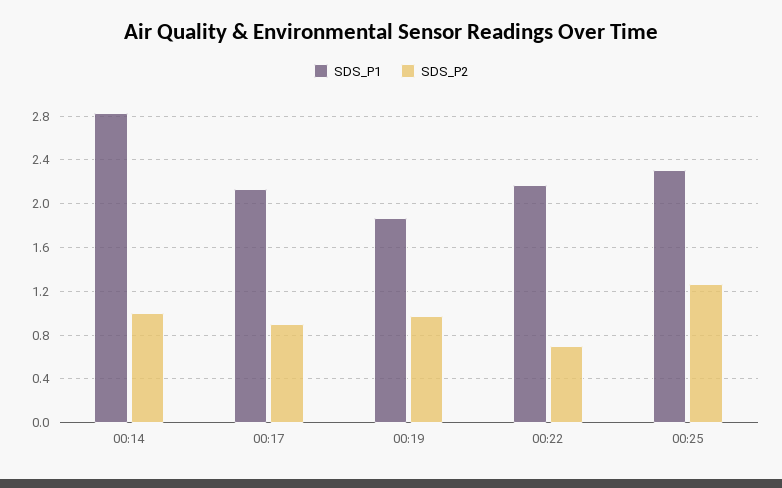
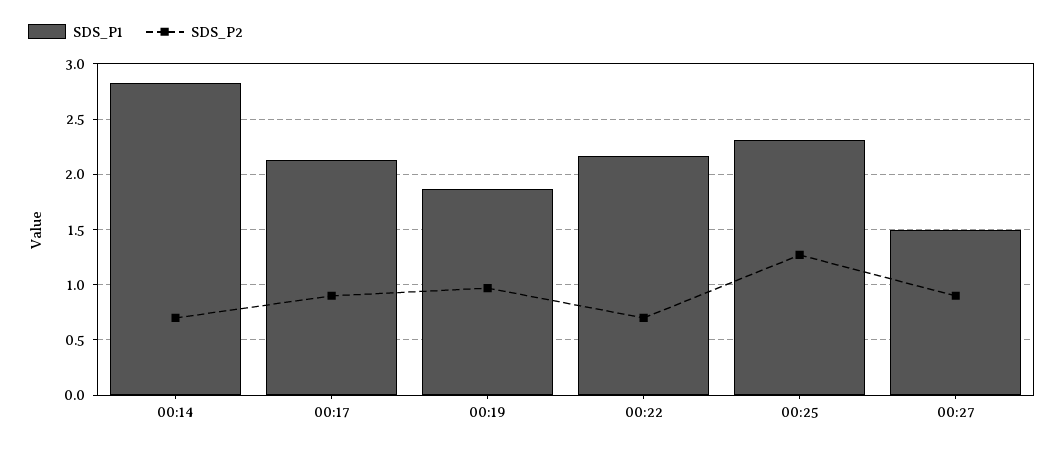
SDS_P2, 00:14: 1 -> 0.7
SDS_P1, 00:27: none -> 1.5
SDS_P2, 00:27: none -> 0.9

